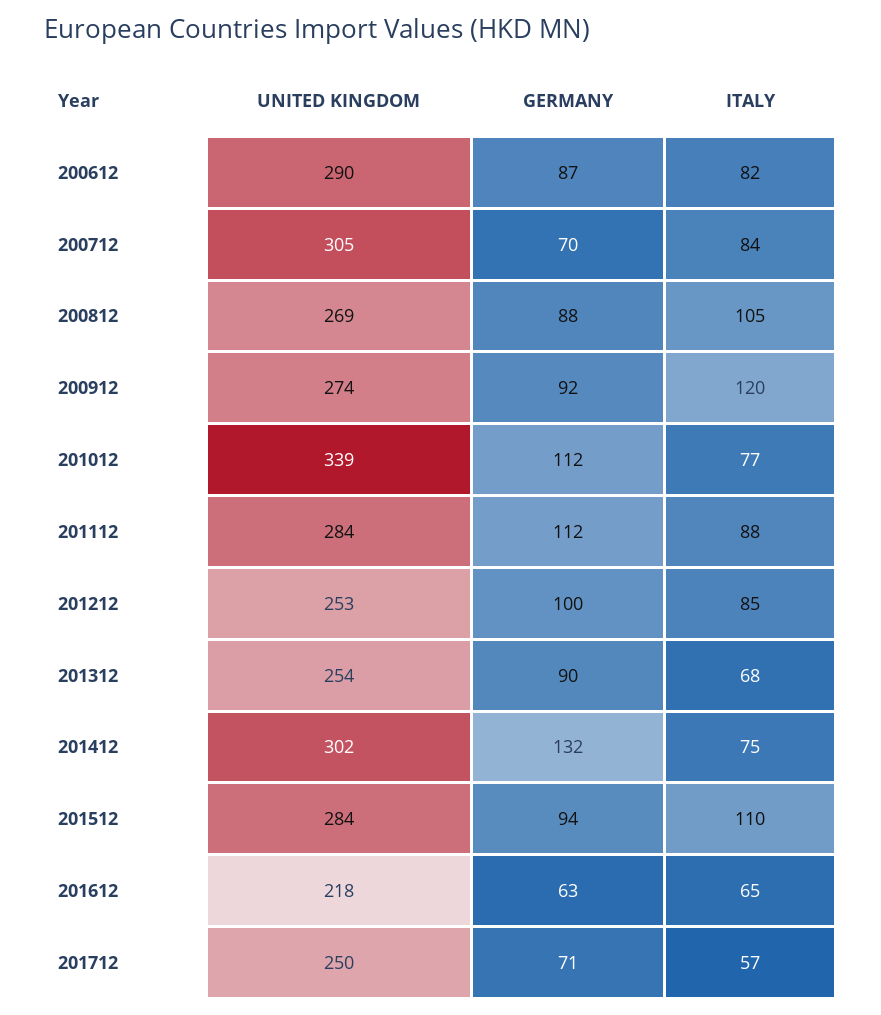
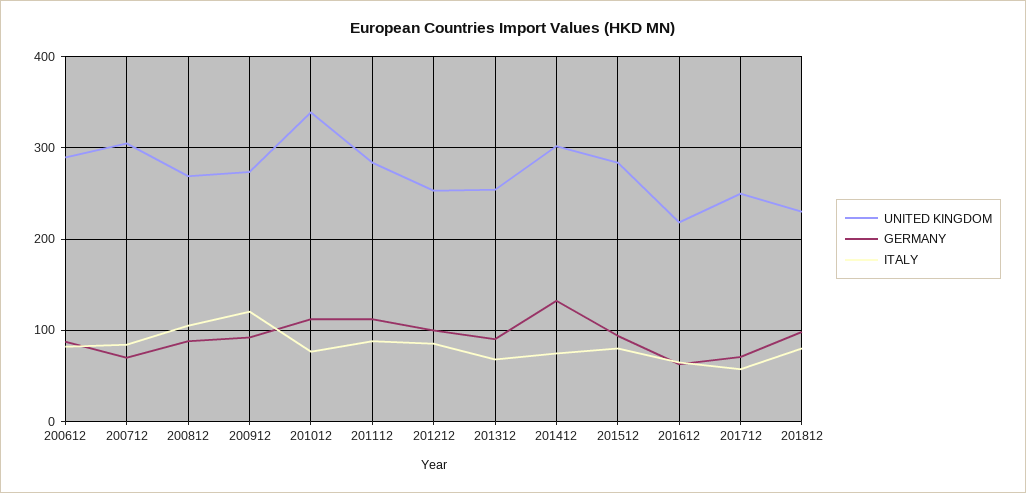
ITALY, 201512: 110 -> 80
UNITED KINGDOM, 201812: none -> 230
GERMANY, 201812: none -> 100
ITALY, 201812: none -> 80

